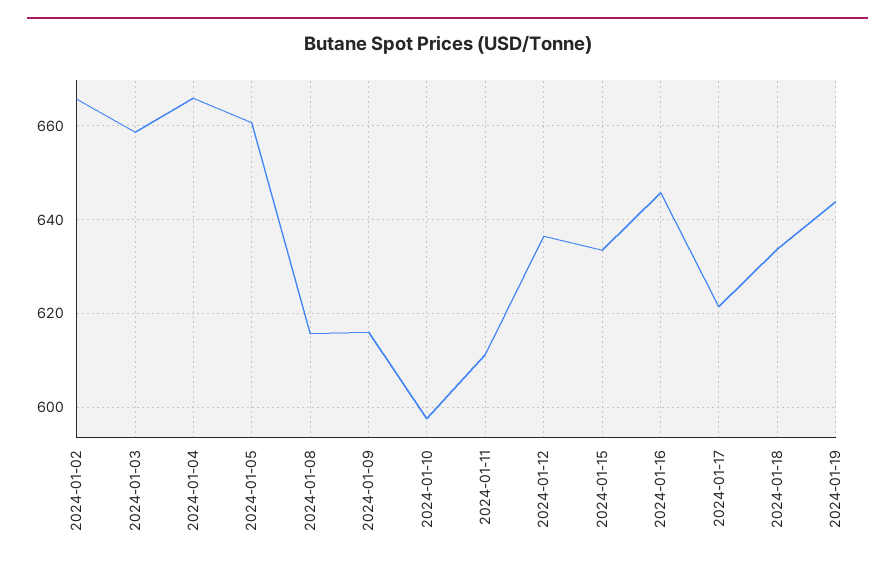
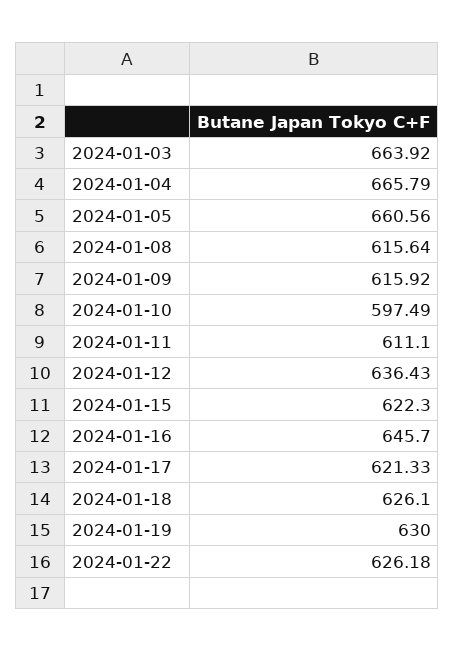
2024-01-02: 666 -> none
2024-01-03: 658 -> 663.92
2024-01-15: 634 -> 622.3
2024-01-18: 634 -> 626.1
2024-01-19: 644 -> 630
2024-01-22: none -> 626.18

